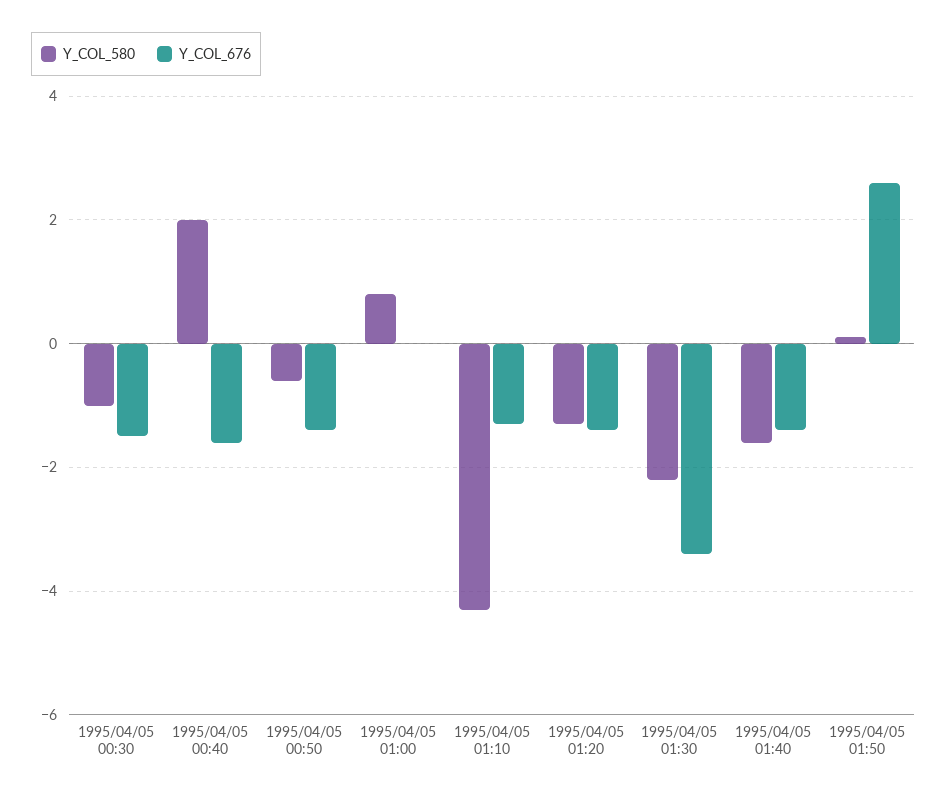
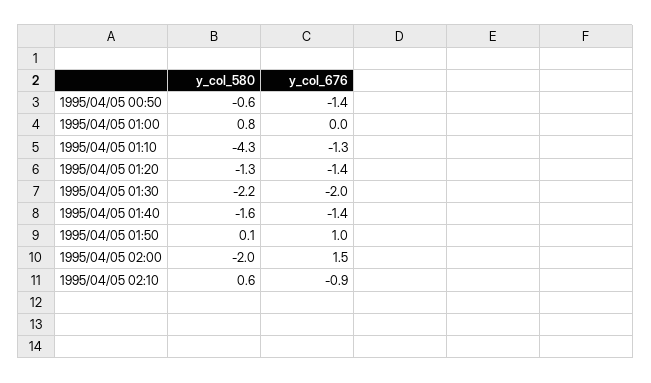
Y_COL_580, 1995/04/05 00:30: -1 -> none
Y_COL_676, 1995/04/05 00:30: -1.5 -> none
Y_COL_580, 1995/04/05 00:40: 2 -> none
Y_COL_676, 1995/04/05 00:40: -1.5 -> none
Y_COL_676, 1995/04/05 01:30: -3.5 -> -2
Y_COL_676, 1995/04/05 01:50: 2.5 -> 1
Y_COL_580, 1995/04/05 02:00: none -> -2
Y_COL_676, 1995/04/05 02:00: none -> 1.5
Y_COL_580, 1995/04/05 02:10: none -> 0.6
Y_COL_676, 1995/04/05 02:10: none -> -0.9

